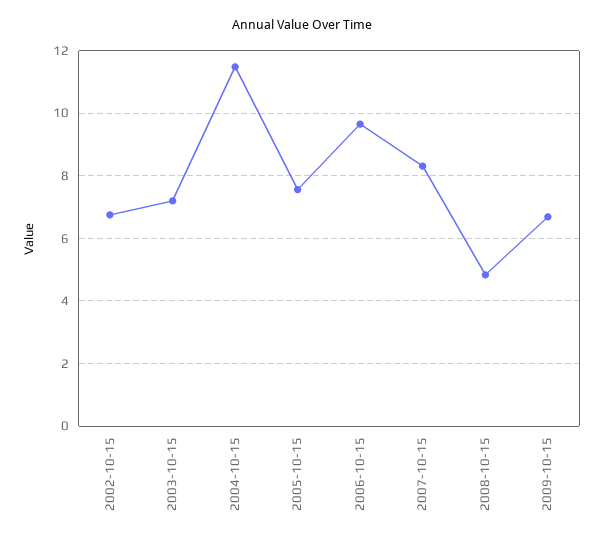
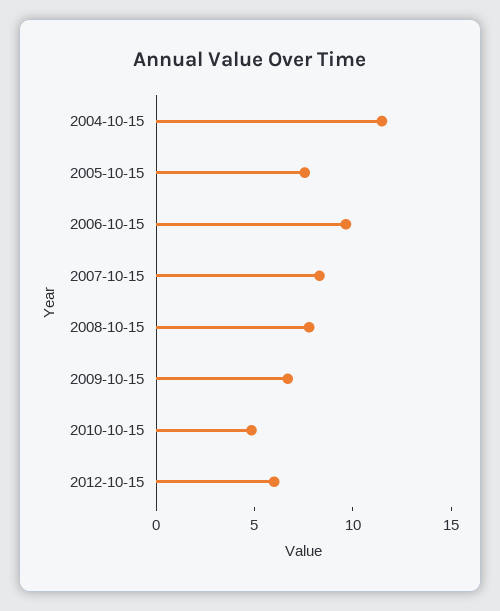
2002-10-15: 6.8 -> none
2003-10-15: 7.2 -> none
2008-10-15: 4.8 -> 8
2010-10-15: none -> 5
2012-10-15: none -> 6

